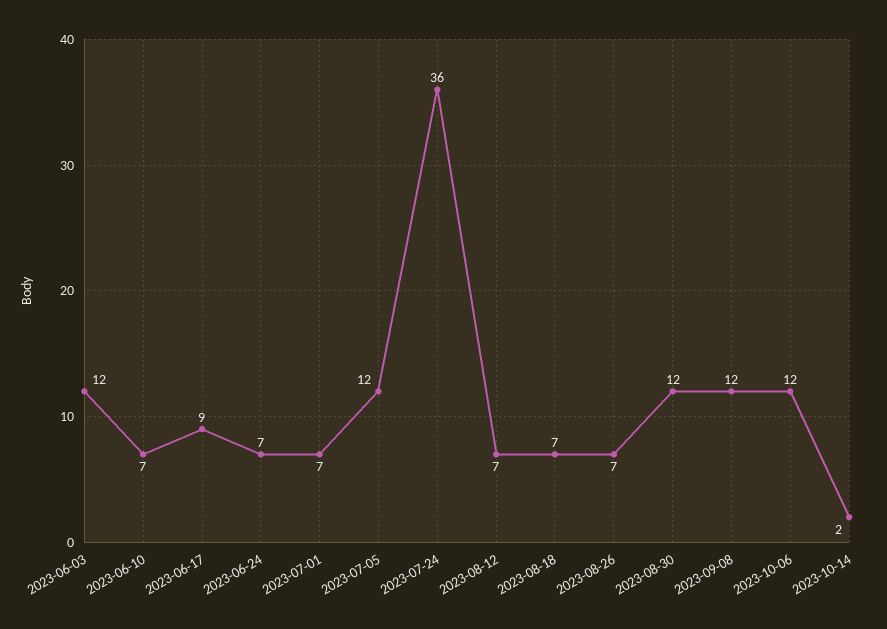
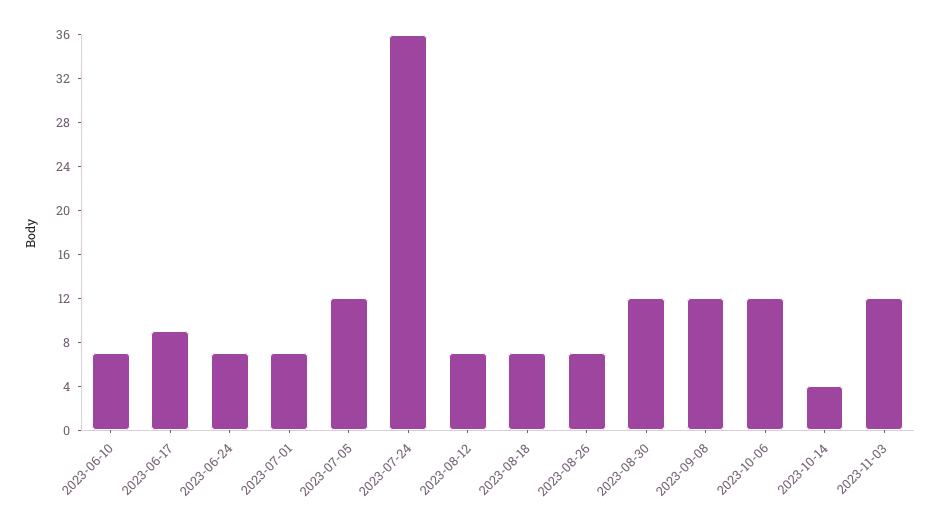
2023-06-03: 12 -> none
2023-10-14: 2 -> 4
2023-11-03: none -> 12

